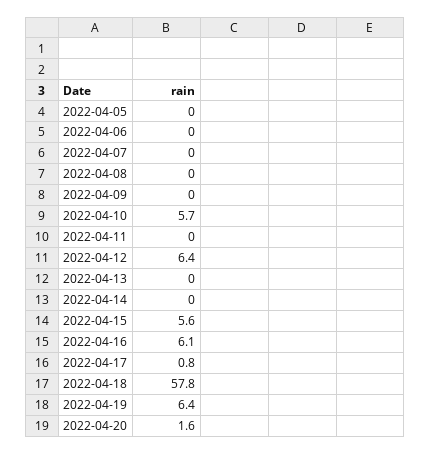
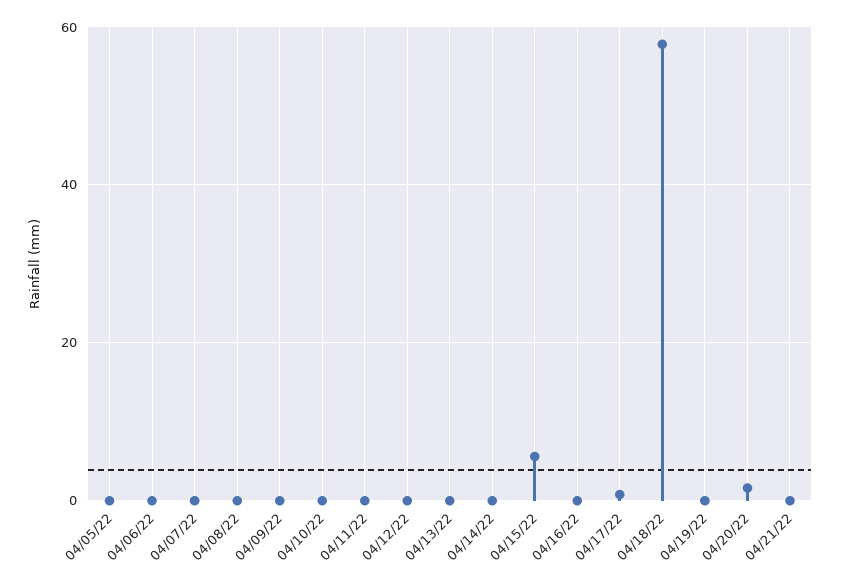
2022-04-10: 5.7 -> 0
2022-04-12: 6.4 -> 0
2022-04-16: 6.1 -> 0
2022-04-19: 6.4 -> 0
04/21/22: none -> 0

